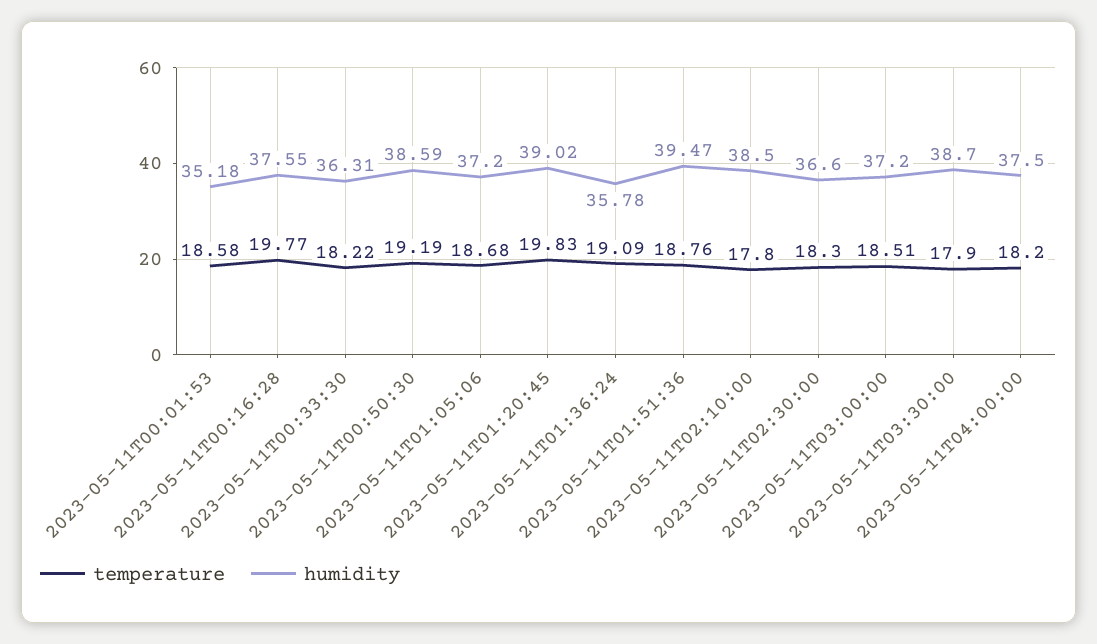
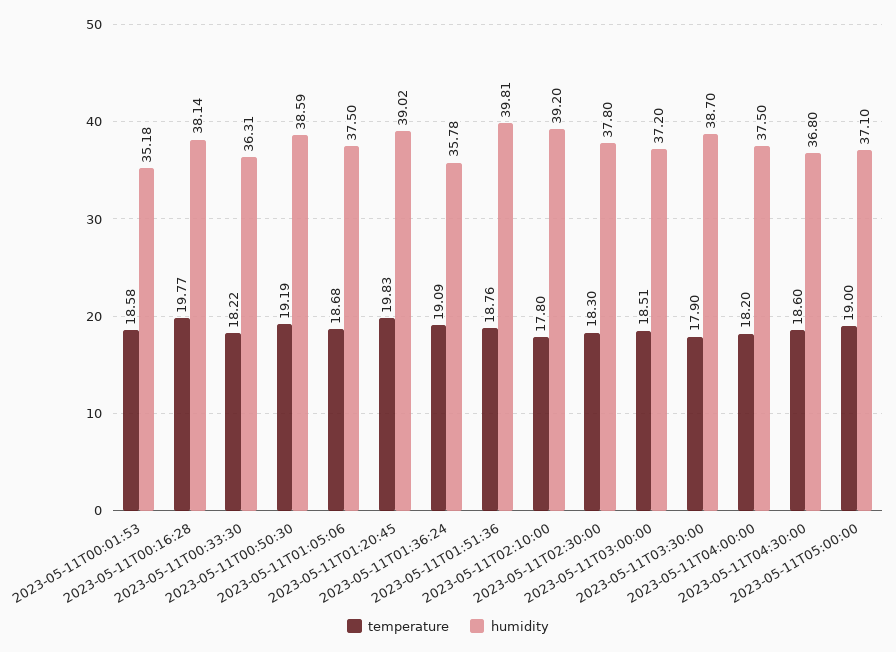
humidity, 2023-05-11T00:16:28: 37.55 -> 38.14
humidity, 2023-05-11T01:05:06: 37.2 -> 37.5
humidity, 2023-05-11T01:51:36: 39.47 -> 39.81
humidity, 2023-05-11T02:10:00: 38.5 -> 39.2
humidity, 2023-05-11T02:30:00: 36.6 -> 37.8
temperature, 2023-05-11T04:30:00: none -> 18.6
humidity, 2023-05-11T04:30:00: none -> 36.8
temperature, 2023-05-11T05:00:00: none -> 19
humidity, 2023-05-11T05:00:00: none -> 37.1

